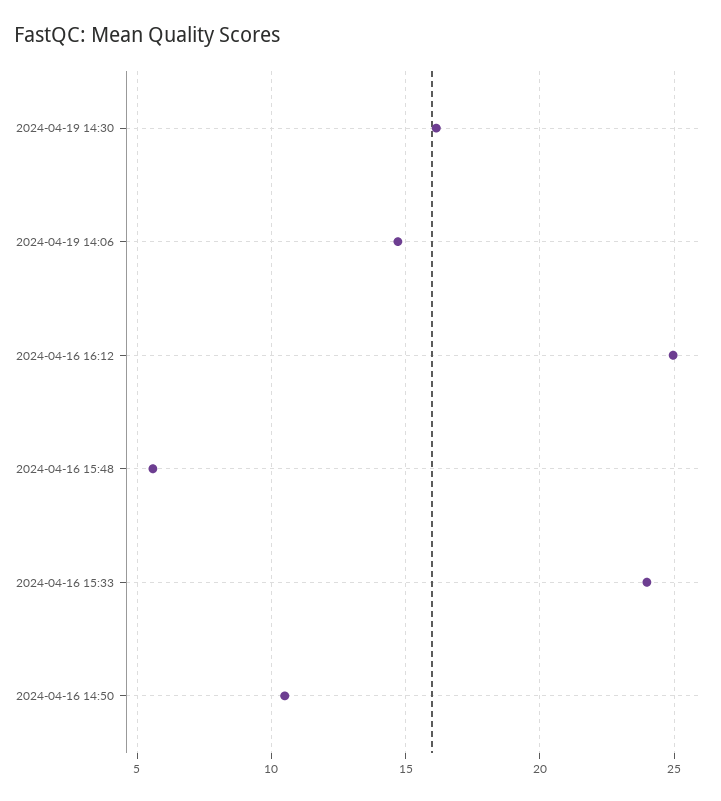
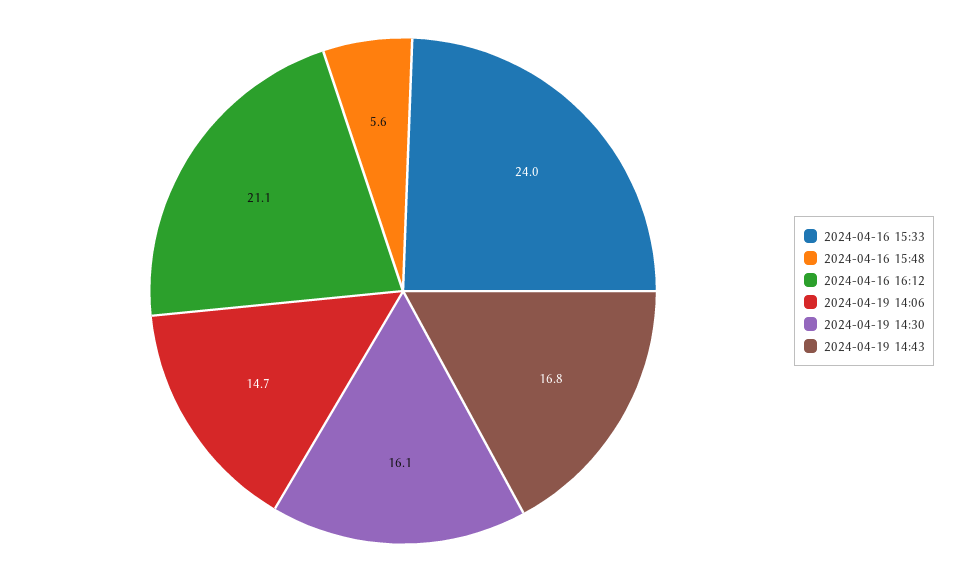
2024-04-16 16:12: 25 -> 21.1
2024-04-16 14:50: 10.5 -> none
2024-04-19 14:43: none -> 16.8

